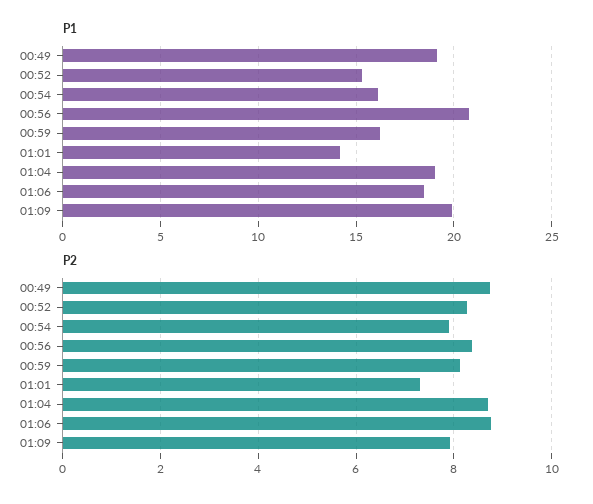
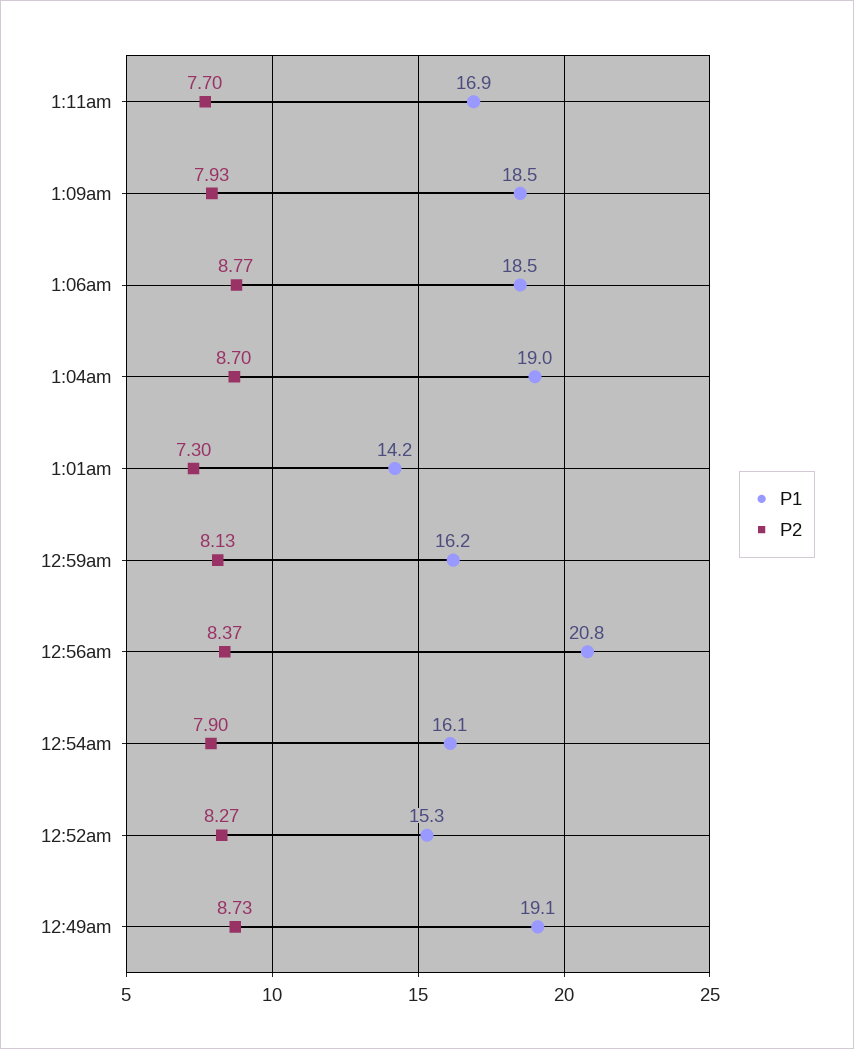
P1, 01:09: 20 -> 18.5
P1, 1:11am: none -> 16.9
P2, 1:11am: none -> 7.7

